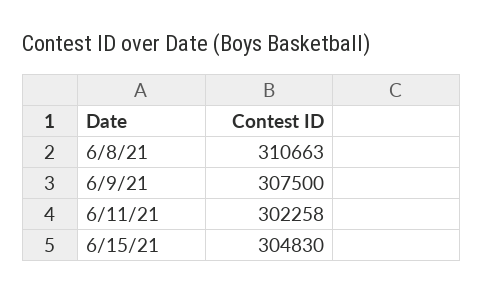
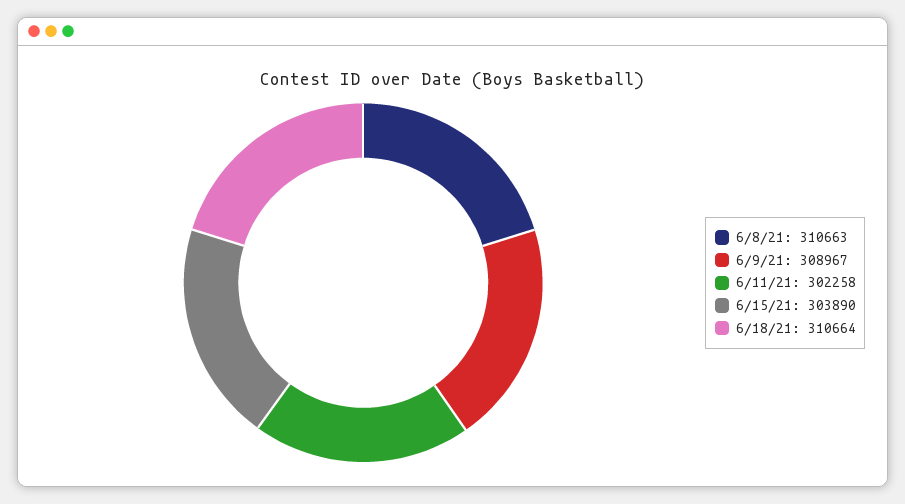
6/9/21: 307500 -> 308967
6/15/21: 304830 -> 303890
6/18/21: none -> 310664

